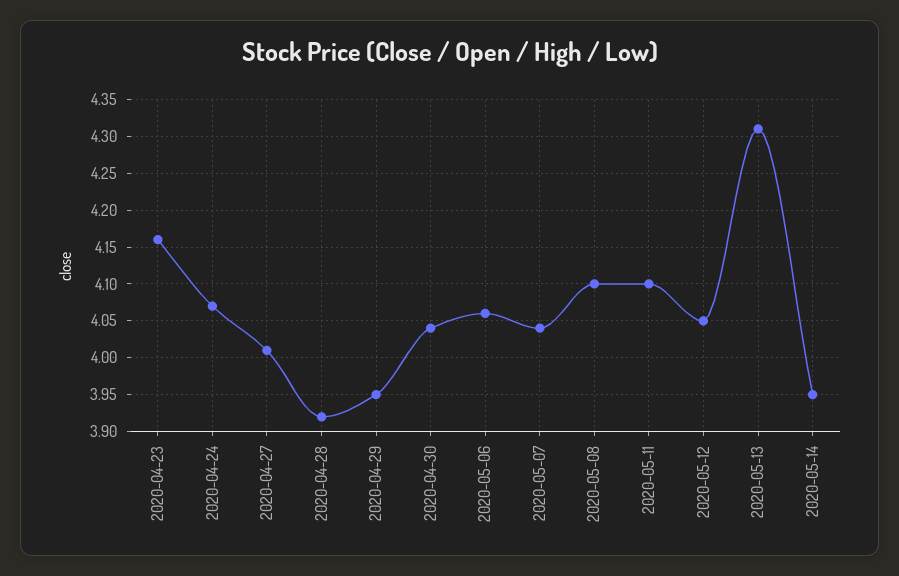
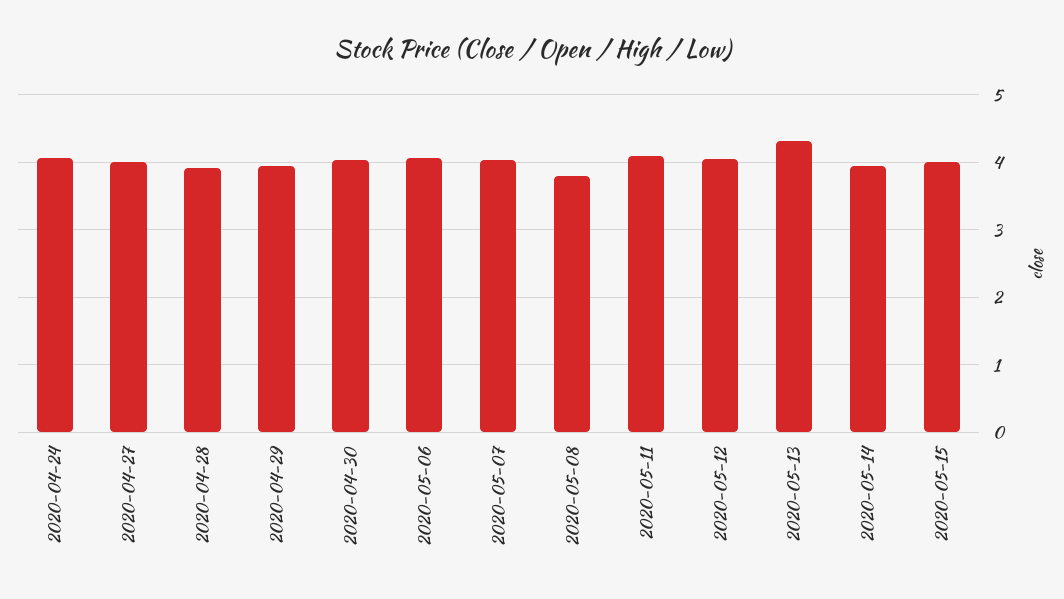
2020-04-23: 4.16 -> none
2020-05-08: 4.1 -> 3.8
2020-05-15: none -> 4

